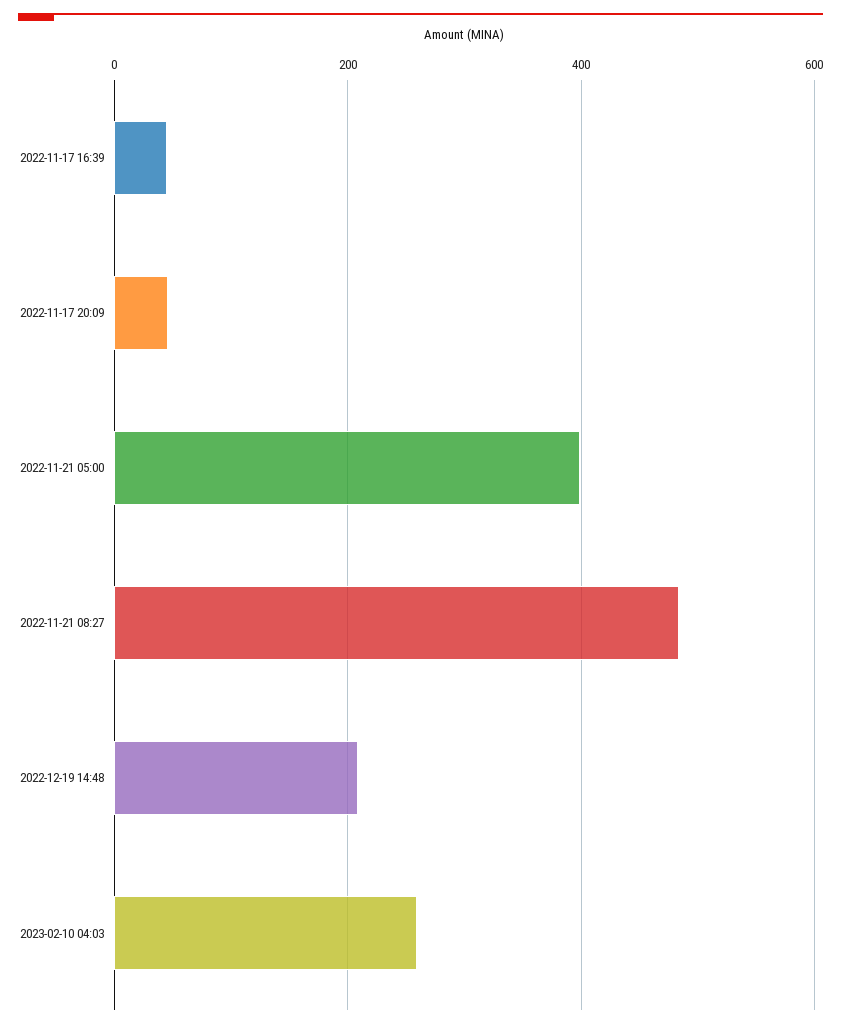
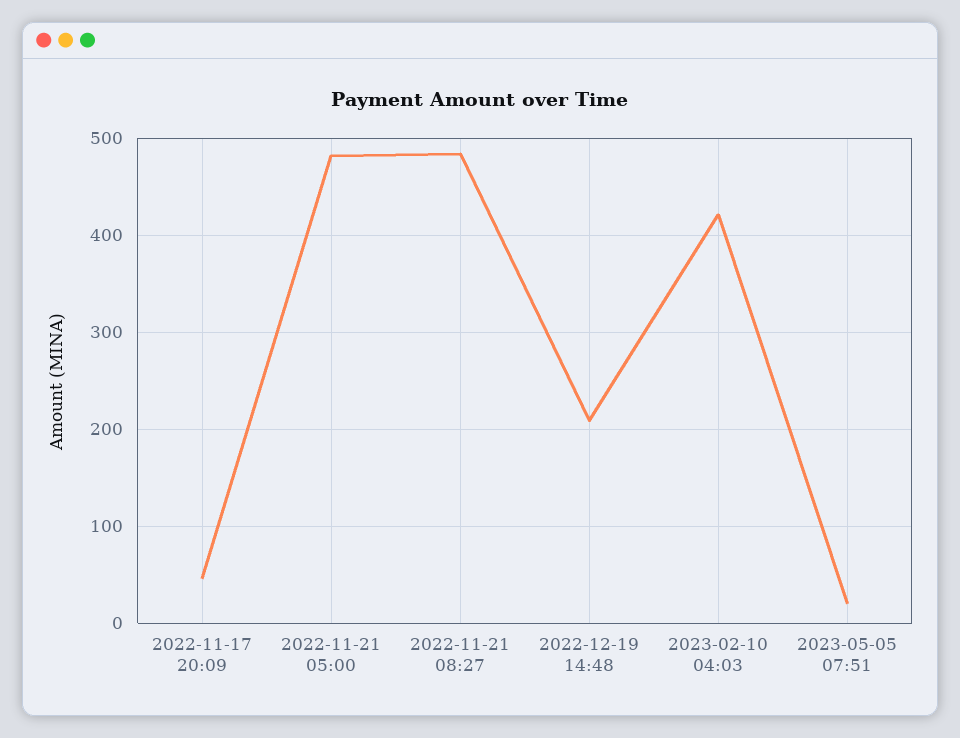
2022-11-17 16:39: 40 -> none
2022-11-21 05:00: 400 -> 480
2023-02-10 04:03: 260 -> 420
2023-05-05 07:51: none -> 20

